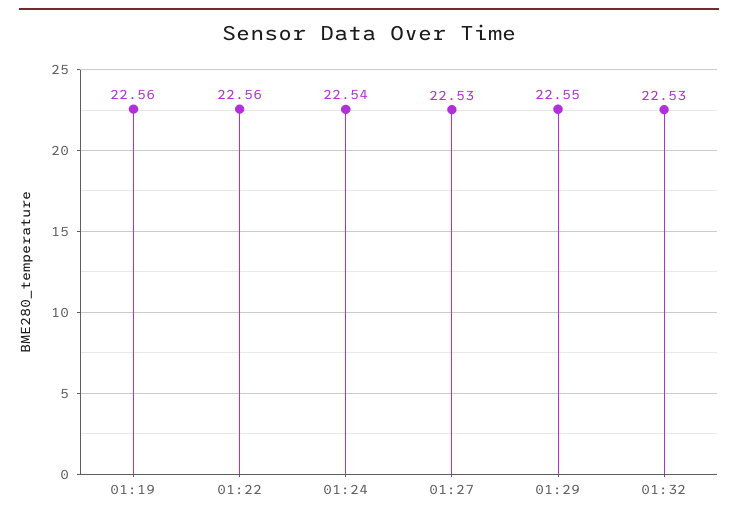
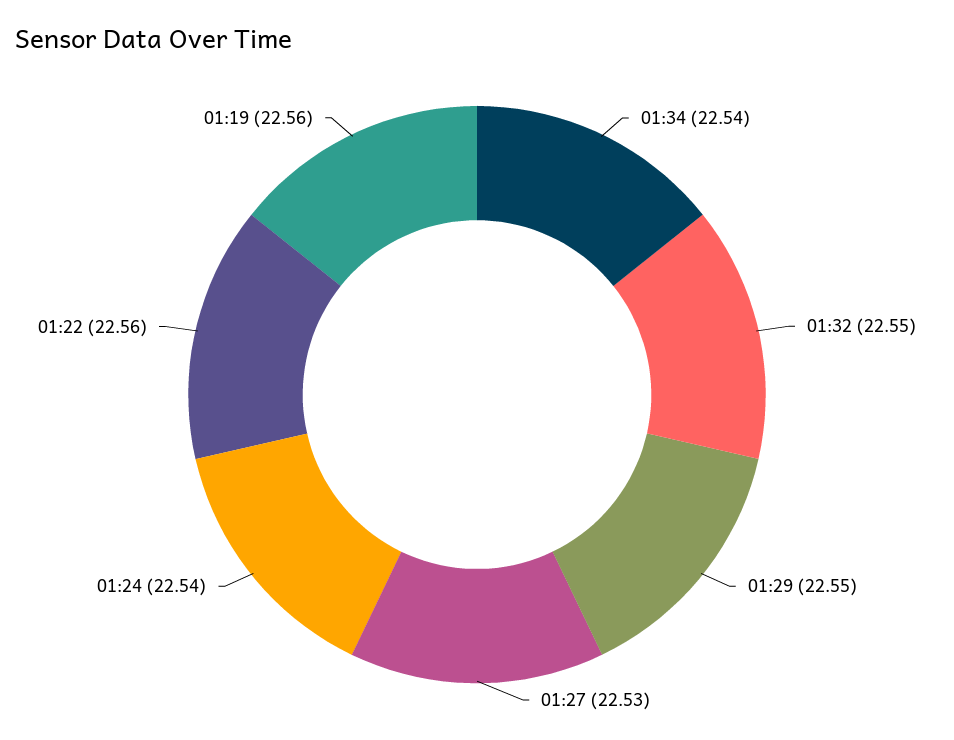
01:32: 22.53 -> 22.55
01:34: none -> 22.54

